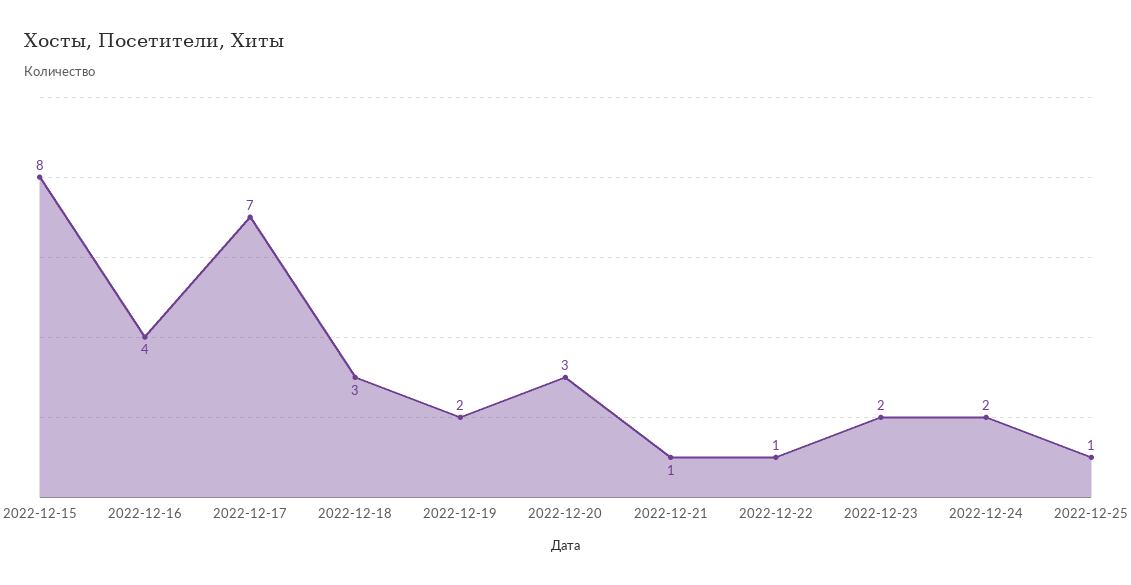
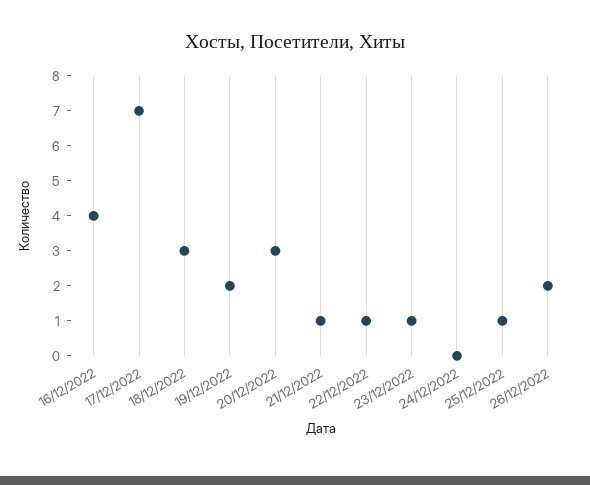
2022-12-15: 8 -> none
2022-12-23: 2 -> 1
2022-12-24: 2 -> 0
26/12/2022: none -> 2

